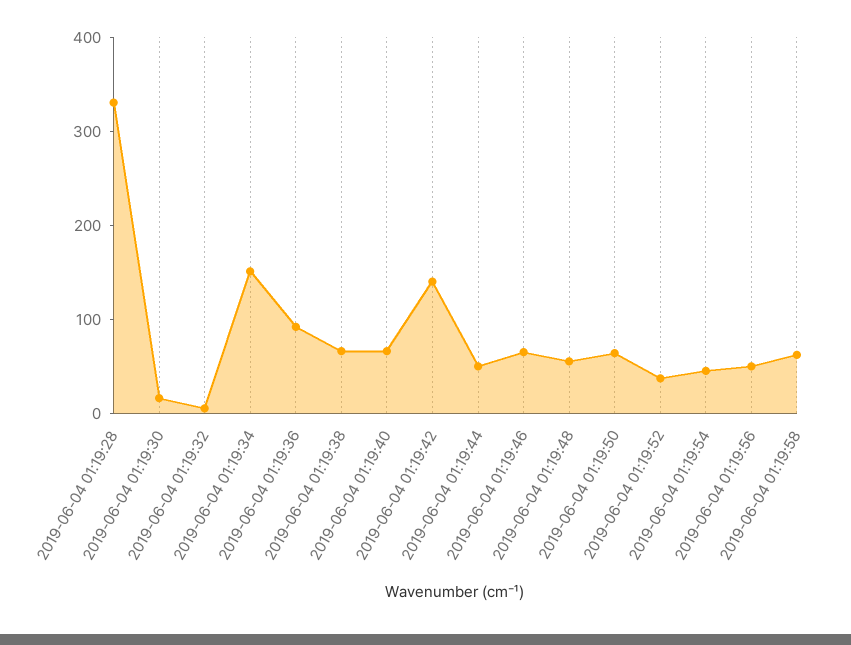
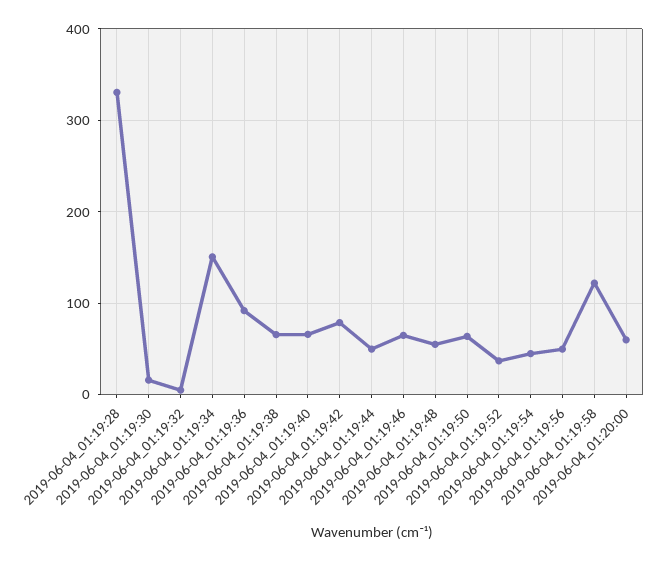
2019-06-04 01:19:42: 140 -> 80
2019-06-04 01:19:58: 60 -> 120
2019-06-04_01:20:00: none -> 60

